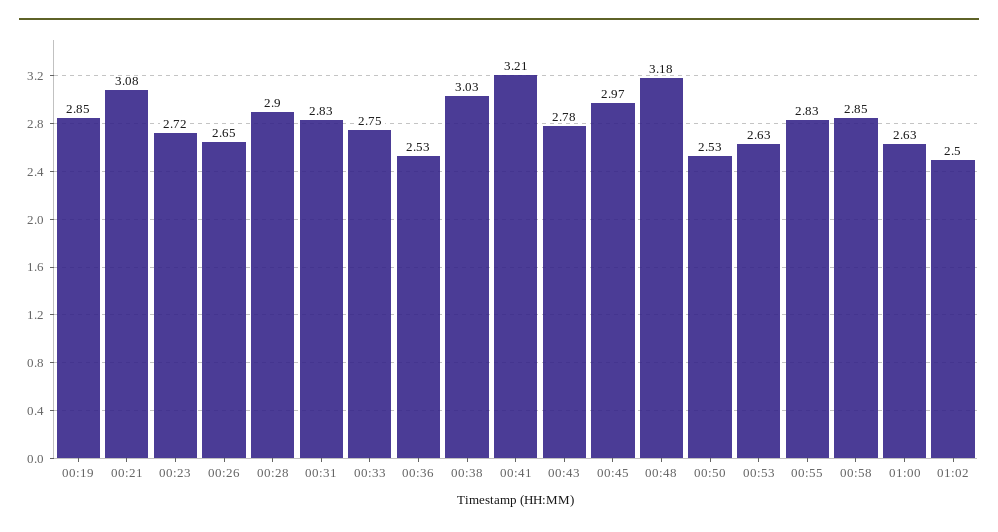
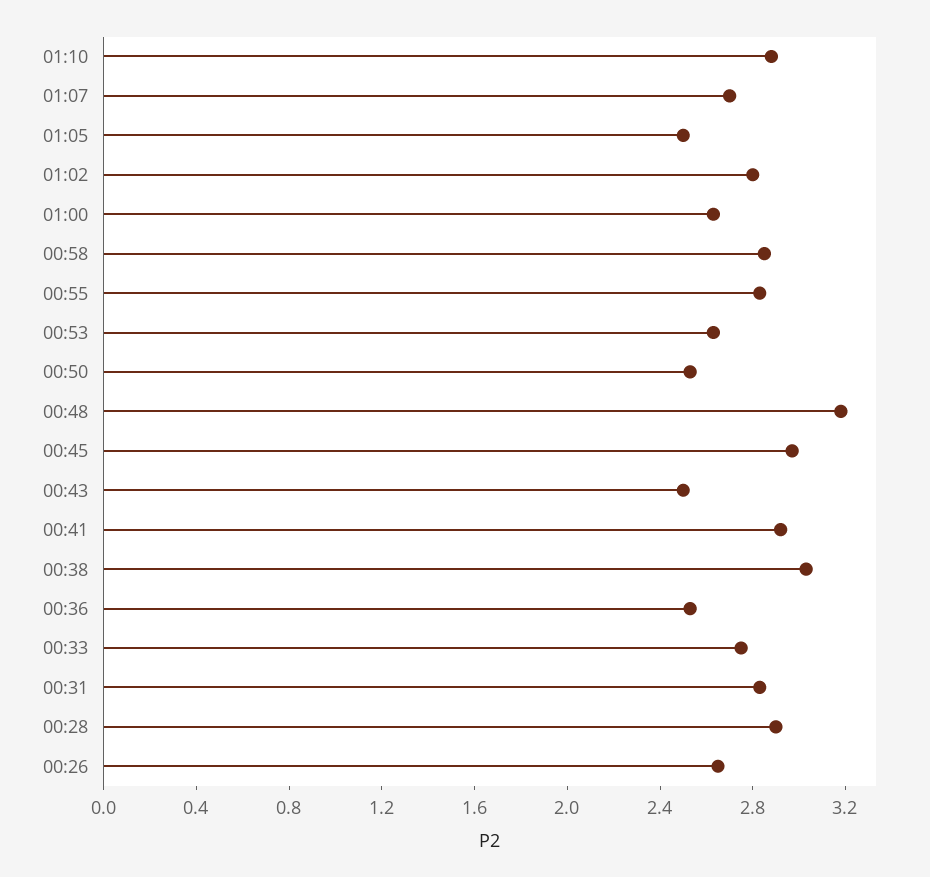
00:19: 2.85 -> none
00:21: 3.08 -> none
00:23: 2.72 -> none
00:41: 3.21 -> 2.9
00:43: 2.78 -> 2.5
01:02: 2.5 -> 2.8
01:10: none -> 2.9
01:07: none -> 2.7
01:05: none -> 2.5

